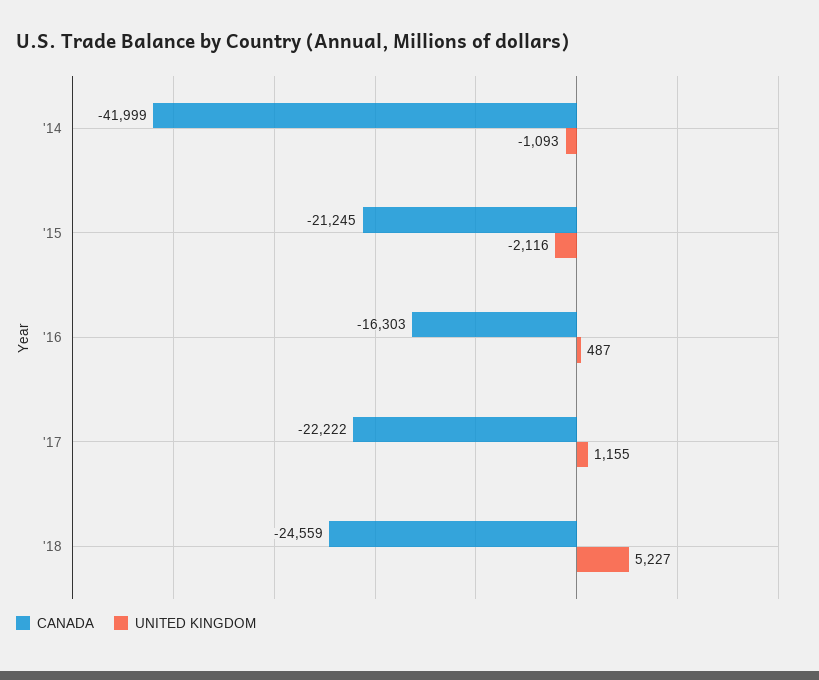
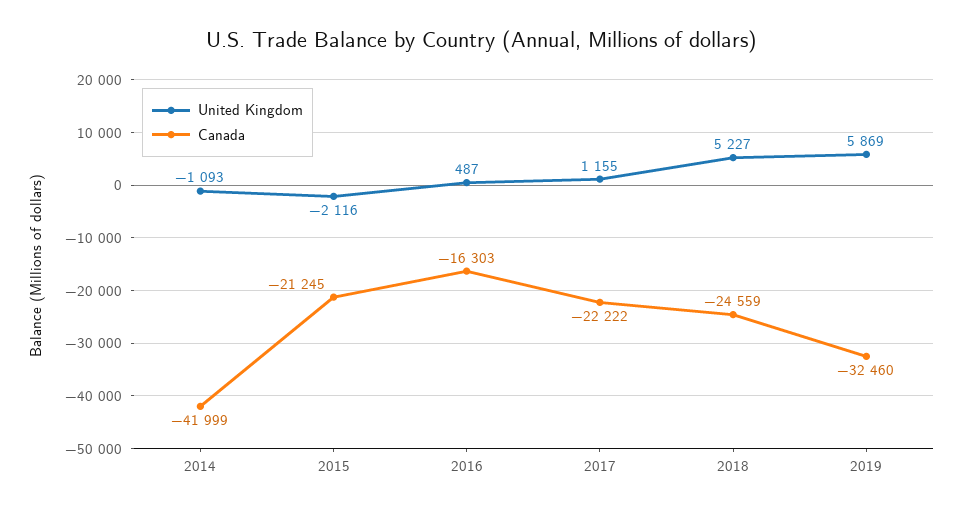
UNITED KINGDOM, 2019: none -> 5869
CANADA, 2019: none -> -32460

